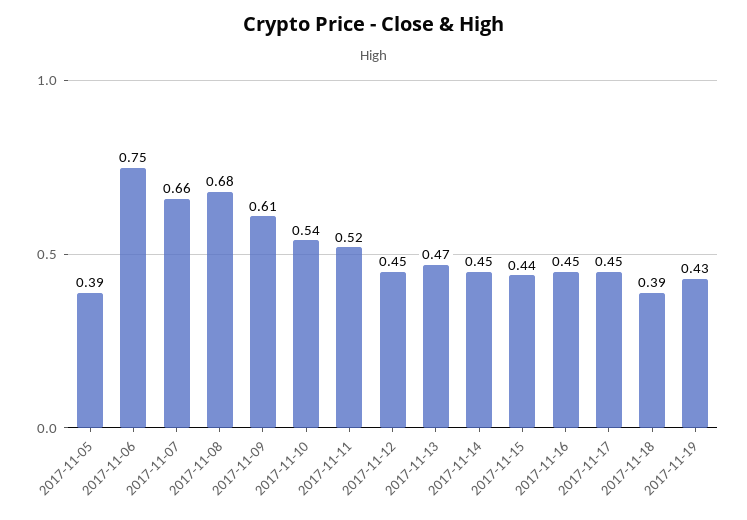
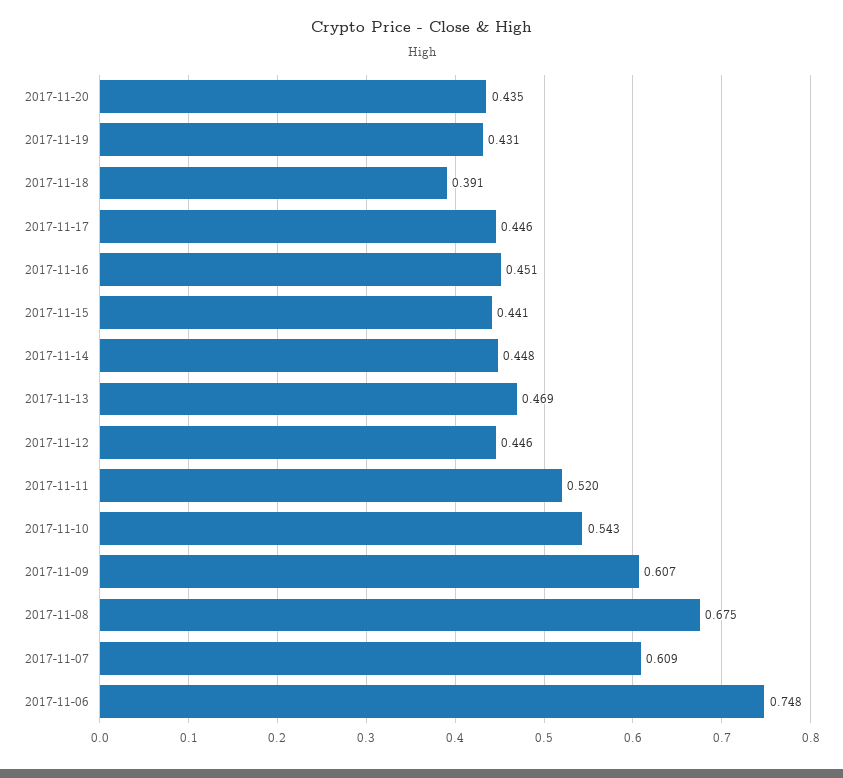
2017-11-05: 0.39 -> none
2017-11-07: 0.66 -> 0.609
2017-11-20: none -> 0.435

